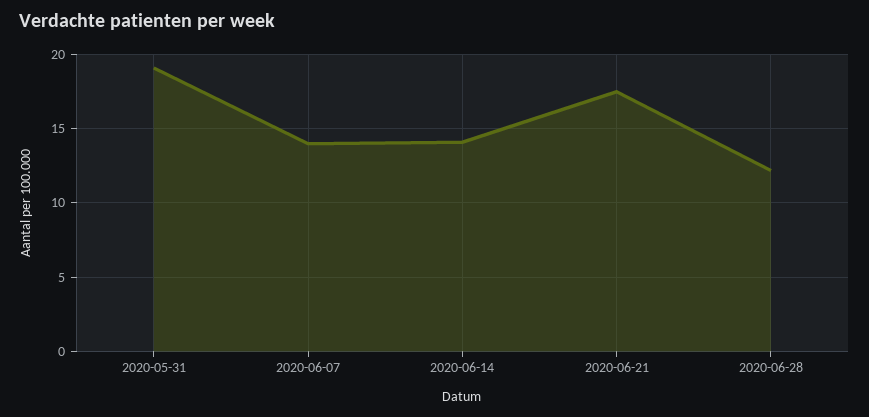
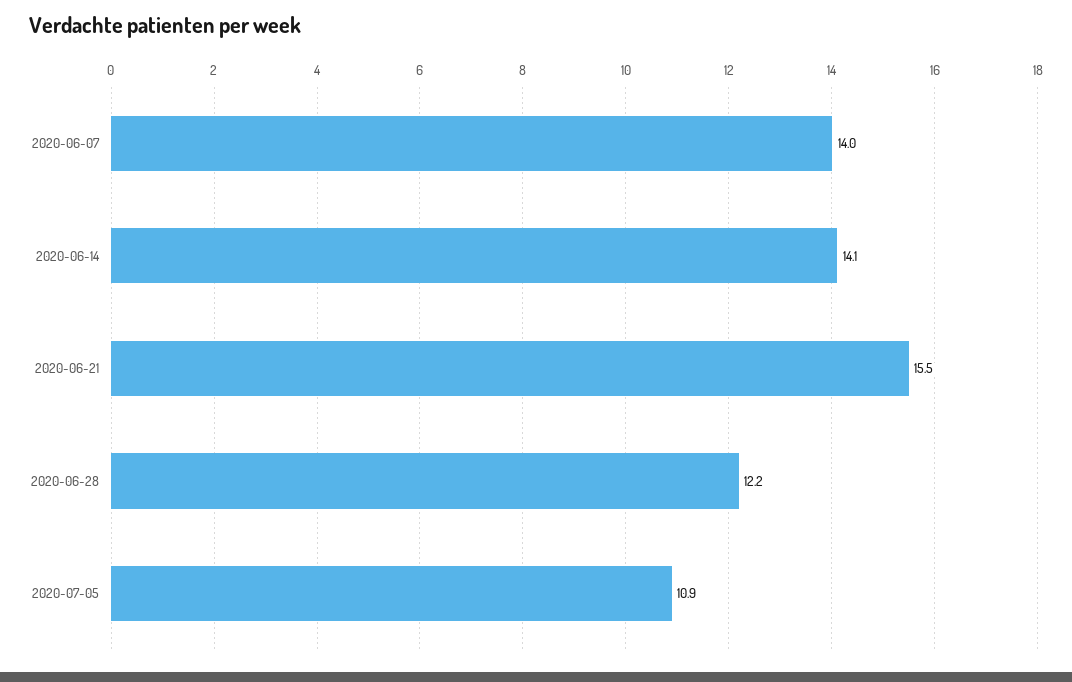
2020-05-31: 19 -> none
2020-06-21: 17.5 -> 15.5
2020-07-05: none -> 10.9

